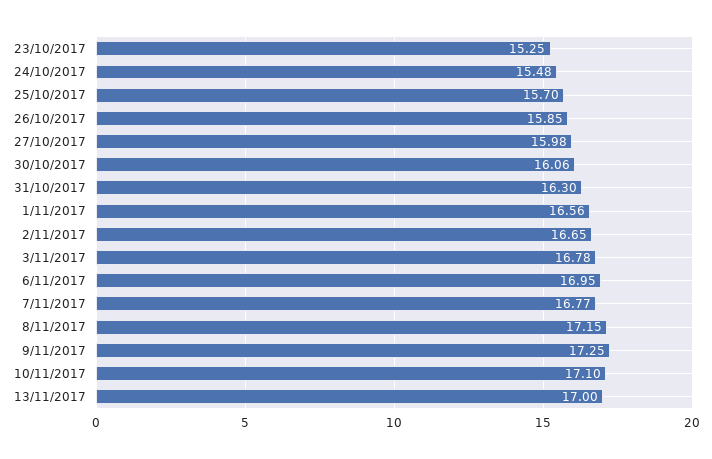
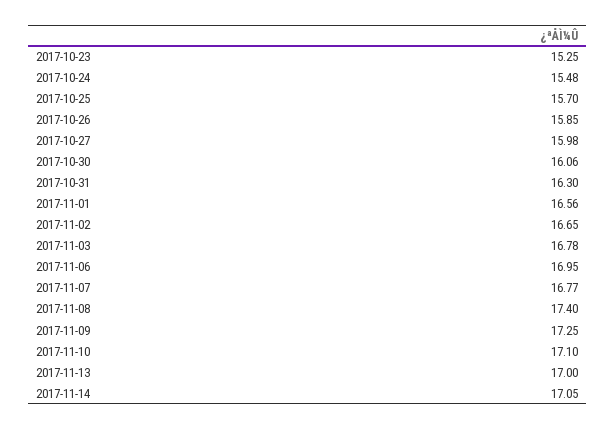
8/11/2017: 17.15 -> 17.4
2017-11-14: none -> 17.05

